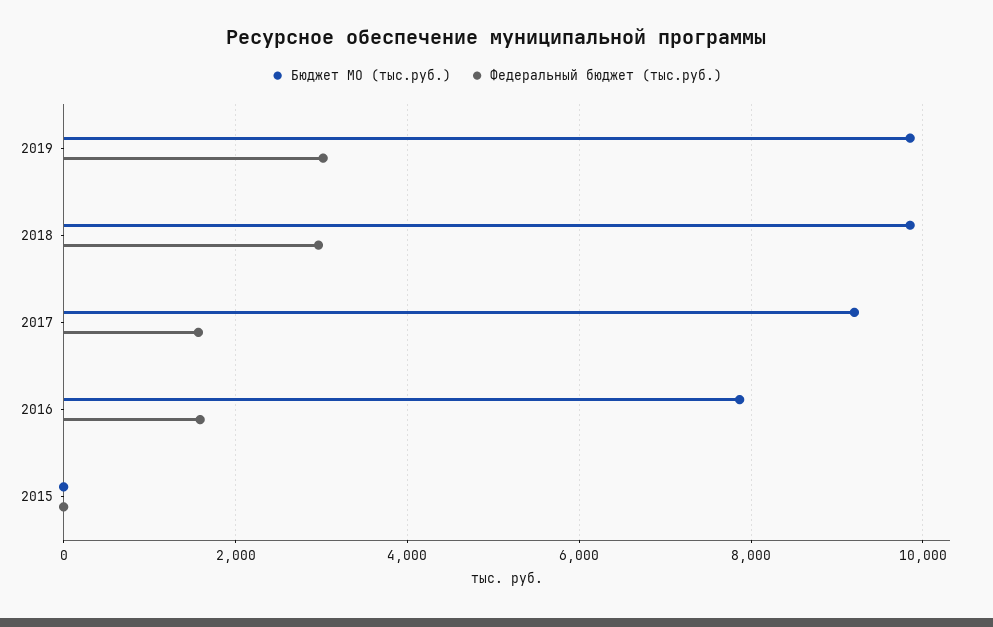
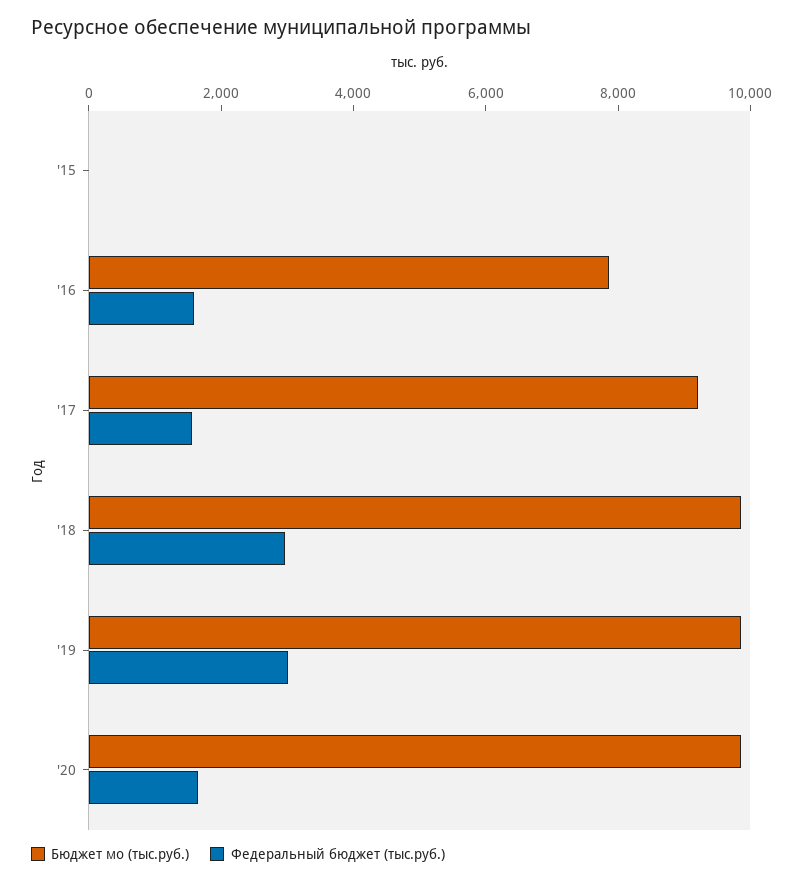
Бюджет МО (тыс.руб.), '20: none -> 10000
Федеральный бюджет (тыс.руб.), '20: none -> 1500

